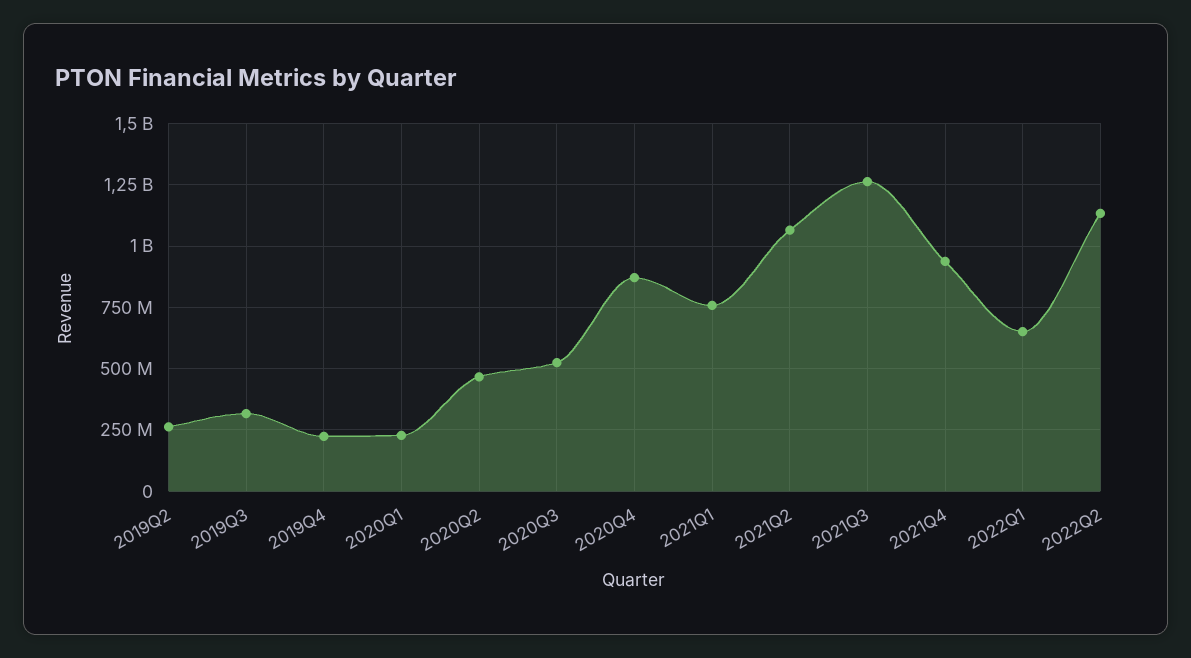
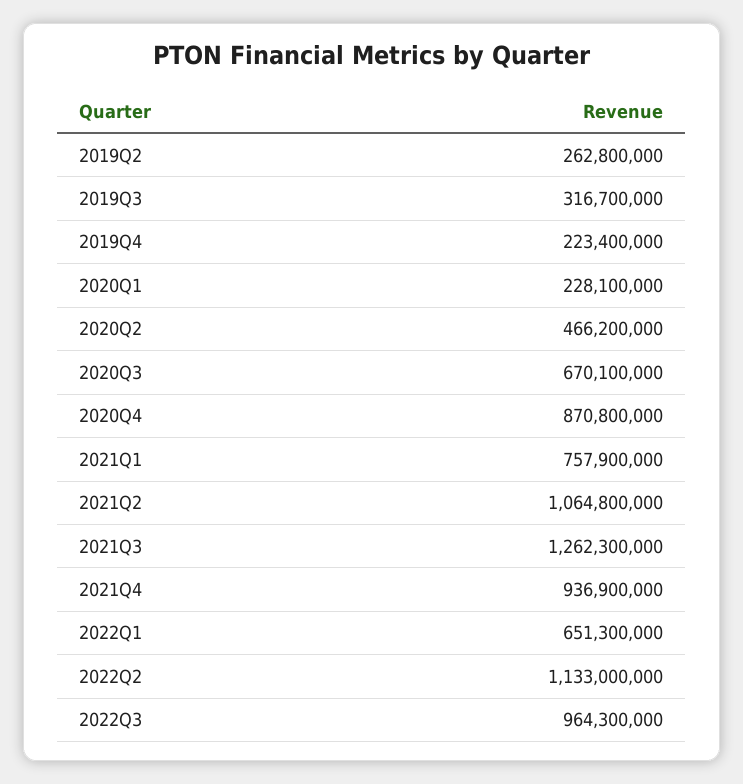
2020Q3: 525000000 -> 670100000
2022Q3: none -> 964300000

